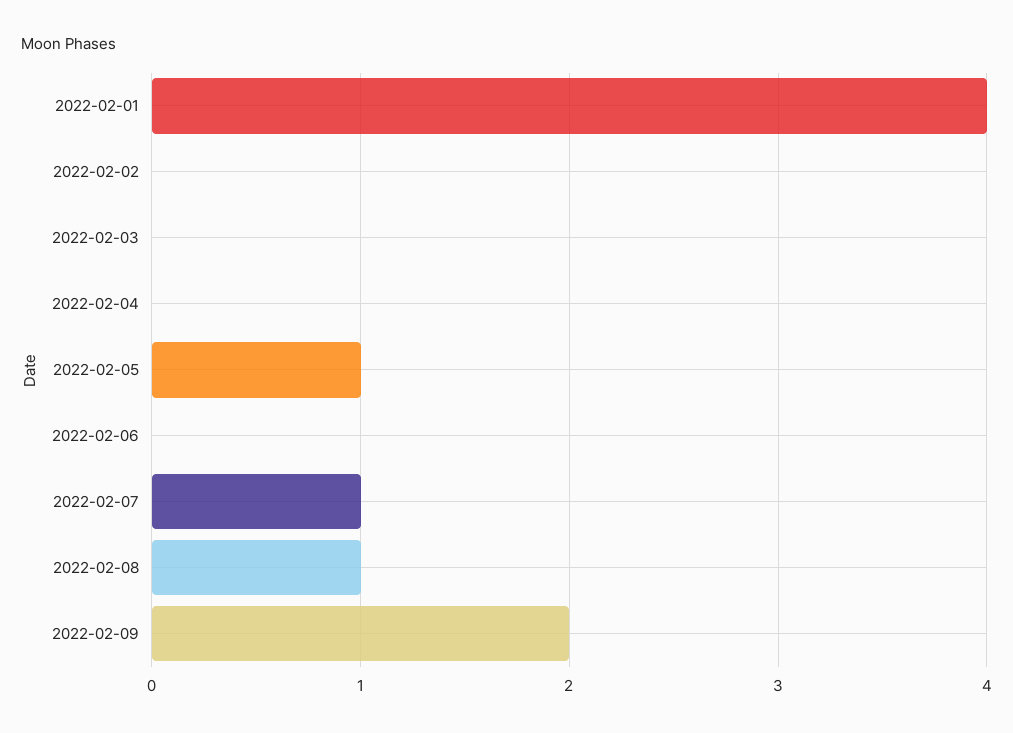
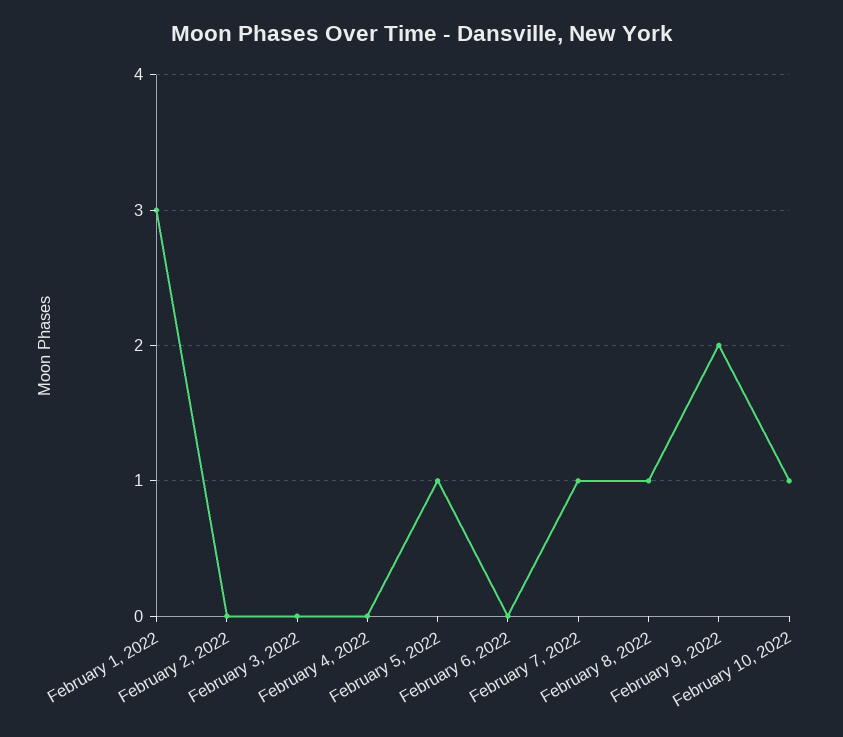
2022-02-01: 4 -> 3
February 10, 2022: none -> 1

